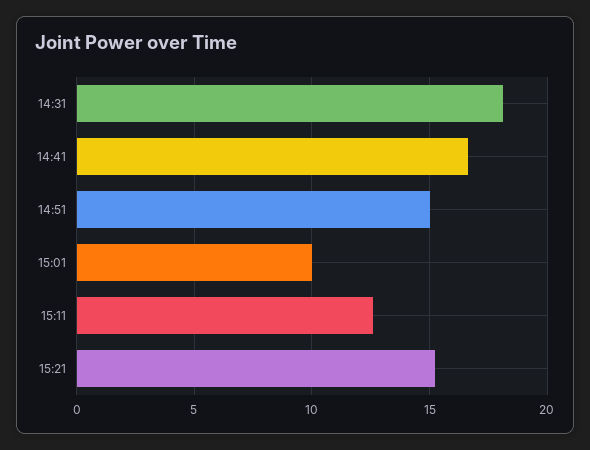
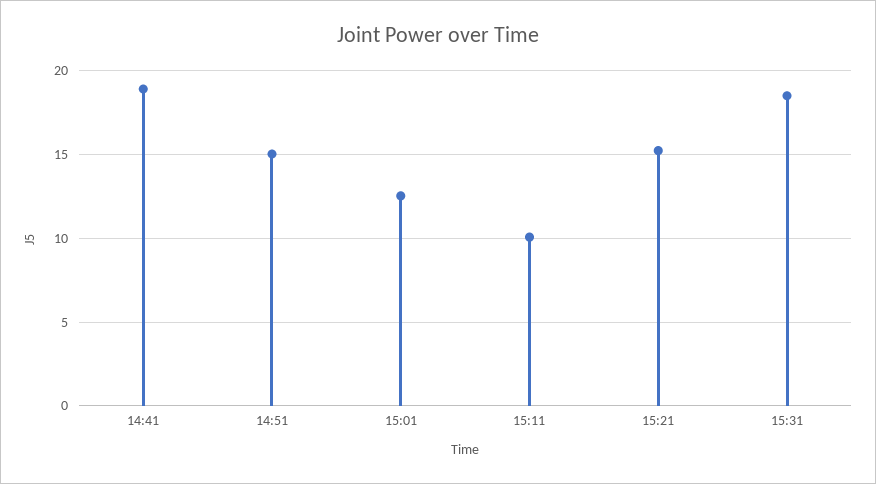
14:31: 18 -> none
14:41: 16.5 -> 19
15:01: 10 -> 12.5
15:11: 12.5 -> 10
15:31: none -> 18.5

